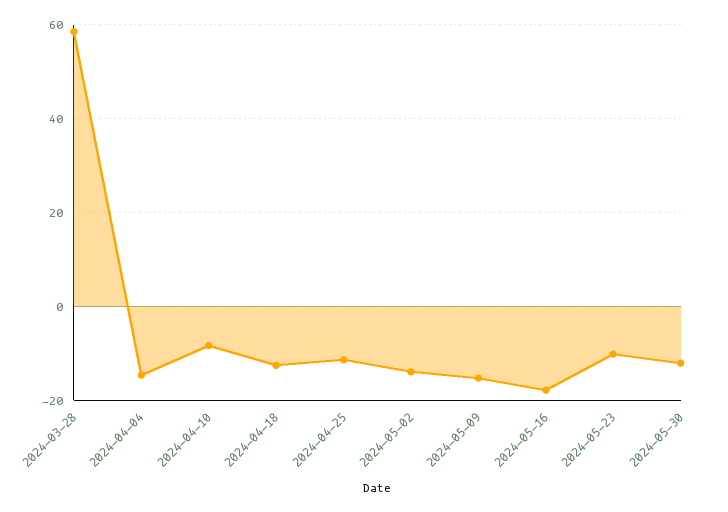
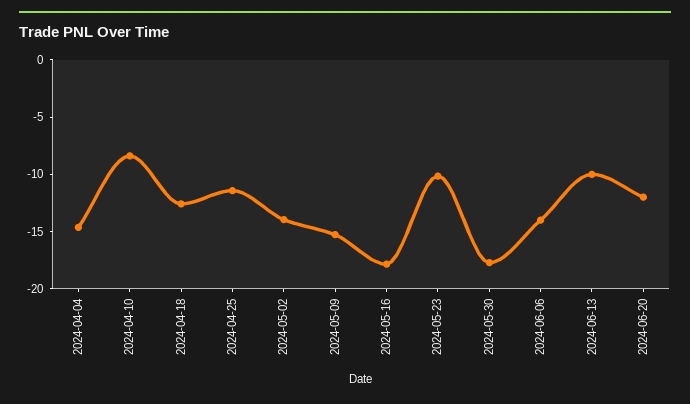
2024-03-28: 58 -> none
2024-05-30: -12 -> -18
2024-06-06: none -> -14
2024-06-13: none -> -10
2024-06-20: none -> -12

